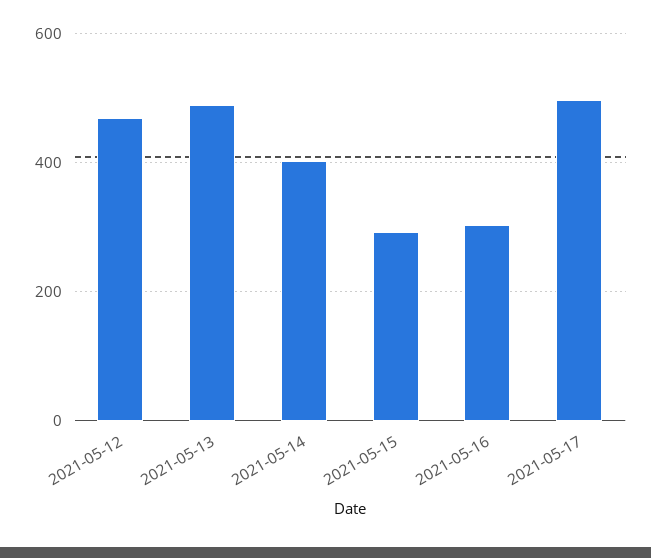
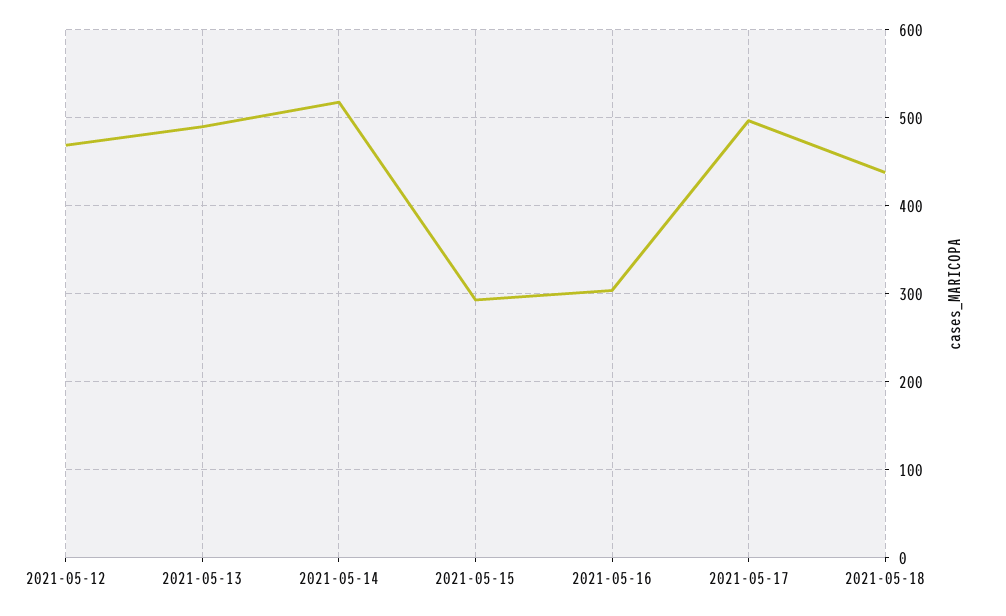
2021-05-14: 400 -> 520
2021-05-18: none -> 440

